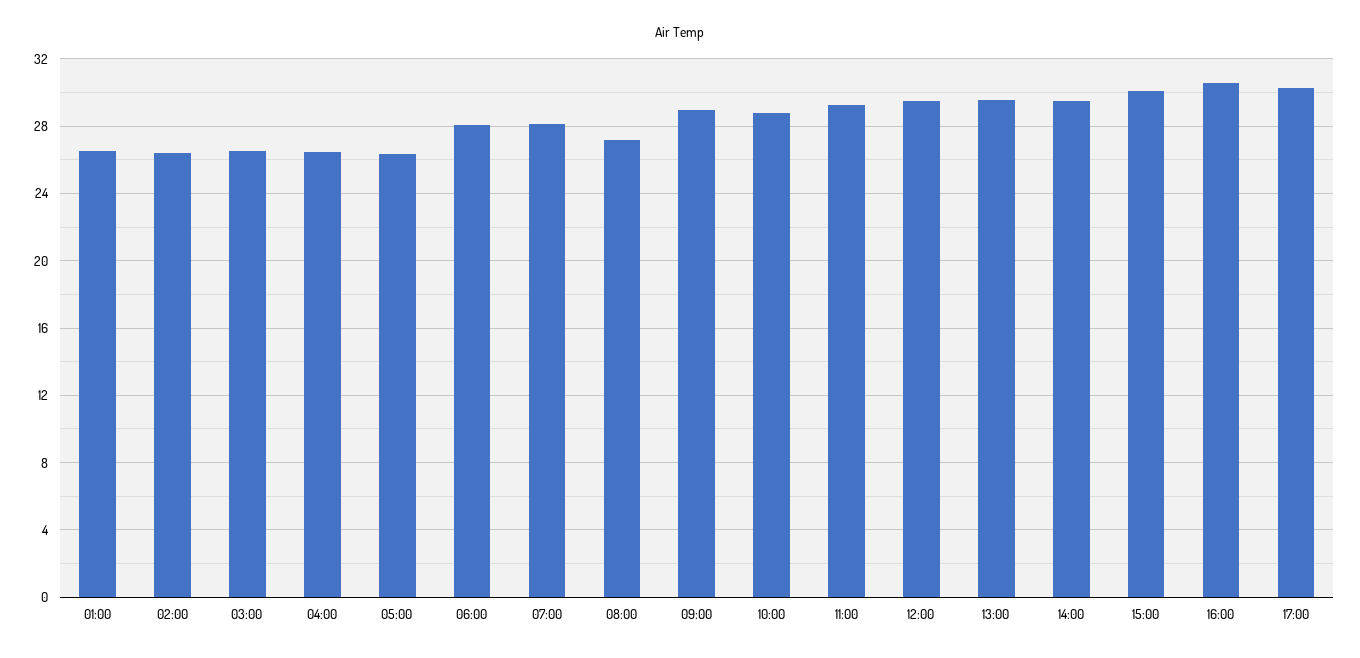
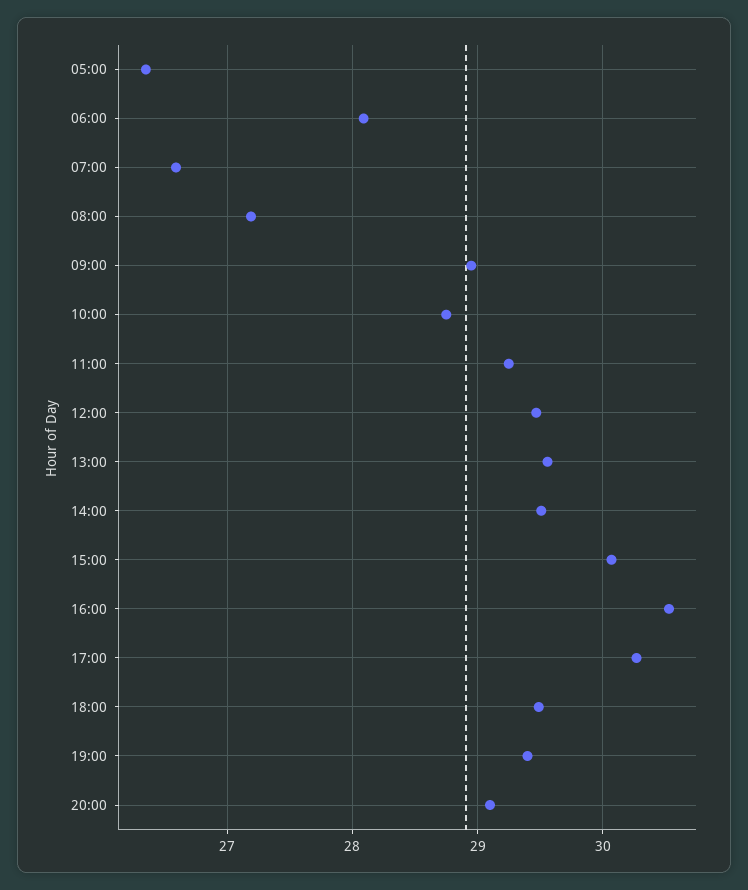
01:00: 26.5 -> none
02:00: 26.5 -> none
03:00: 26.5 -> none
04:00: 26.5 -> none
07:00: 28 -> 26.6
18:00: none -> 29.5
19:00: none -> 29.4
20:00: none -> 29.1

